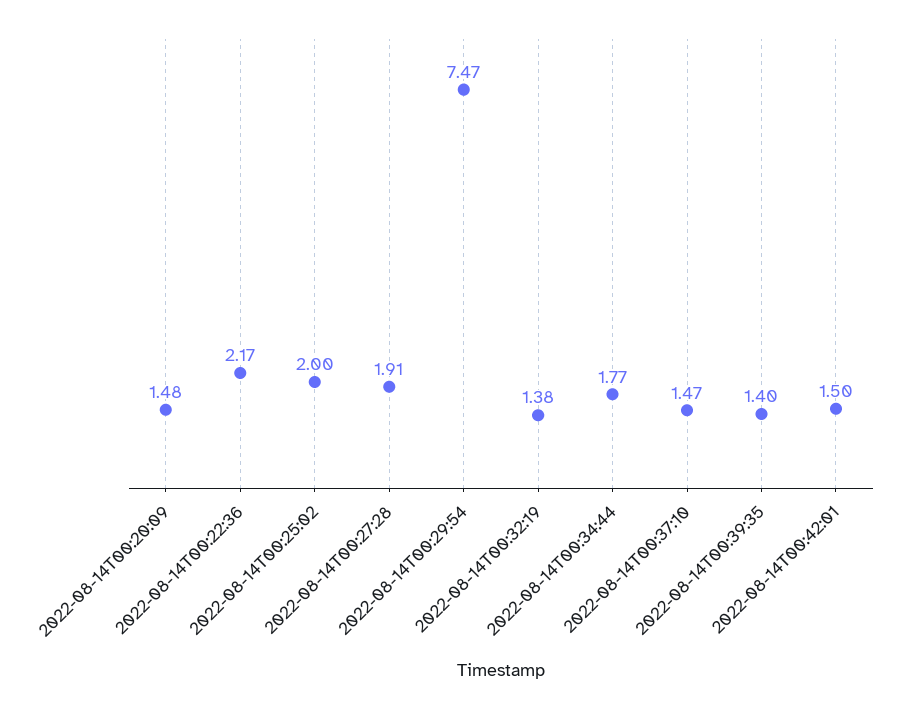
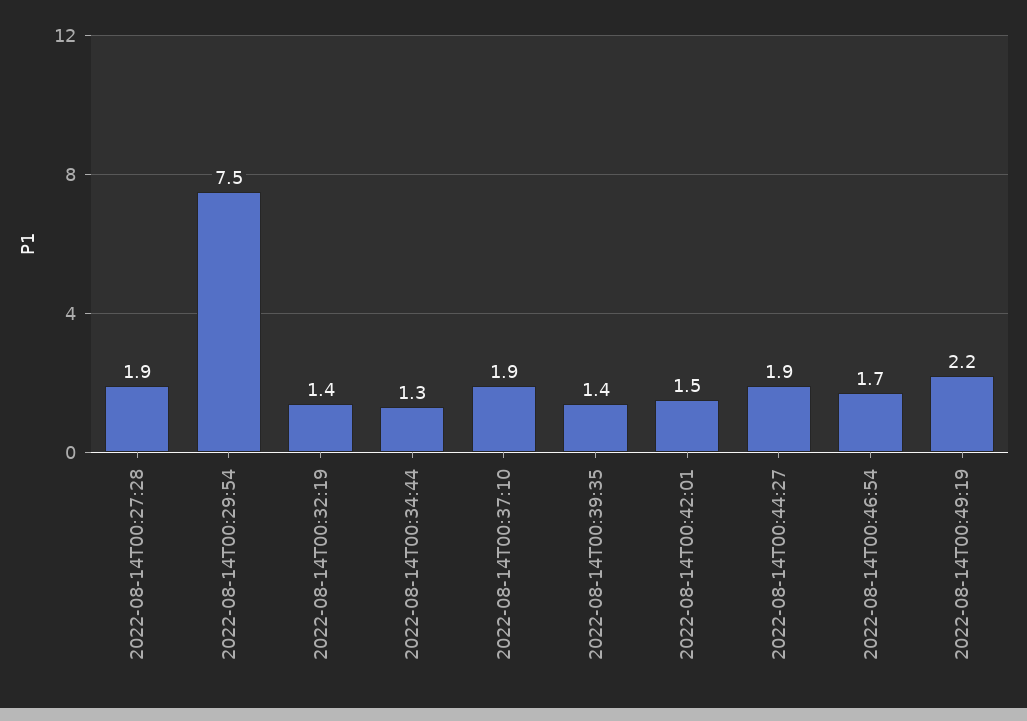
2022-08-14T00:20:09: 1.48 -> none
2022-08-14T00:22:36: 2.17 -> none
2022-08-14T00:25:02: 2 -> none
2022-08-14T00:34:44: 1.77 -> 1.3
2022-08-14T00:37:10: 1.47 -> 1.9
2022-08-14T00:44:27: none -> 1.9
2022-08-14T00:46:54: none -> 1.7
2022-08-14T00:49:19: none -> 2.2

